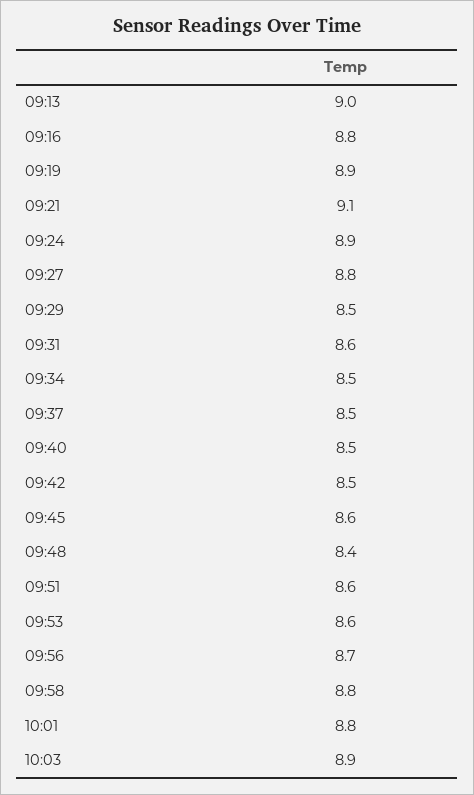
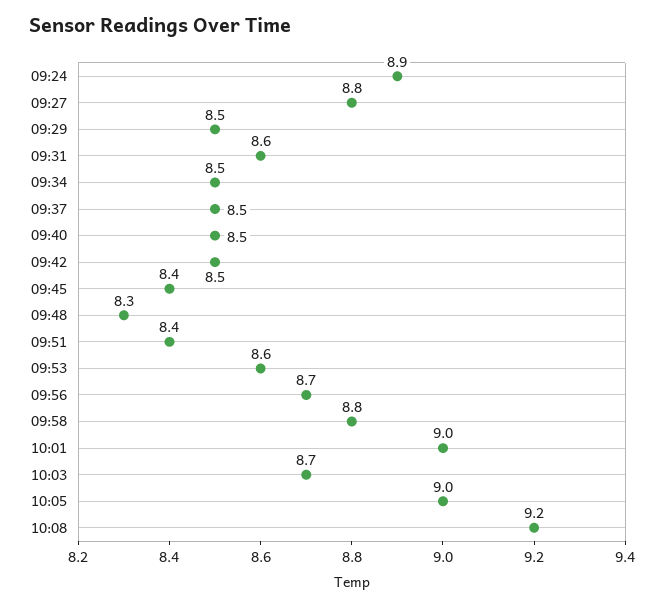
09:13: 9 -> none
09:16: 8.8 -> none
09:19: 8.9 -> none
09:21: 9.1 -> none
09:45: 8.6 -> 8.4
09:48: 8.4 -> 8.3
09:51: 8.6 -> 8.4
10:01: 8.8 -> 9
10:03: 8.9 -> 8.7
10:05: none -> 9
10:08: none -> 9.2

